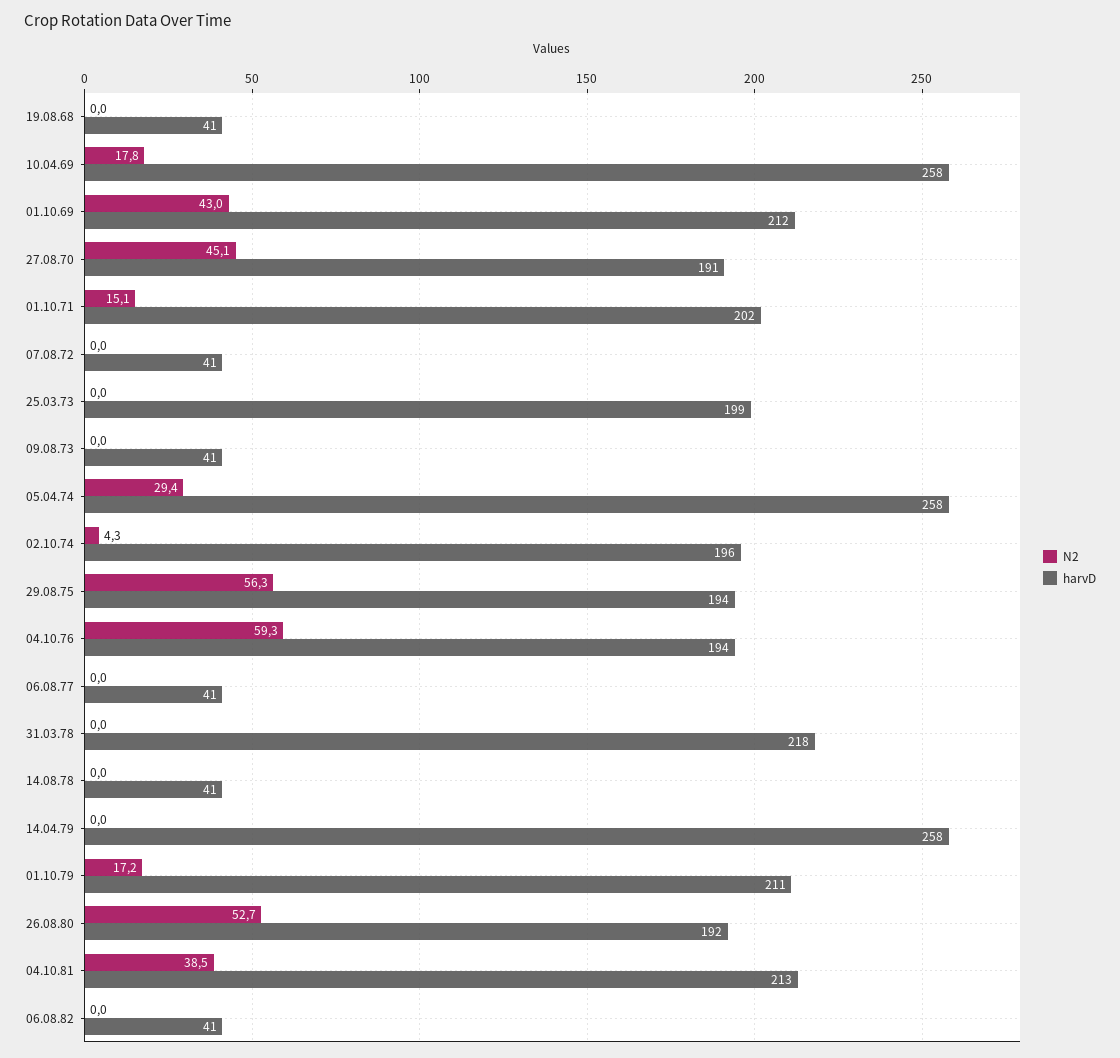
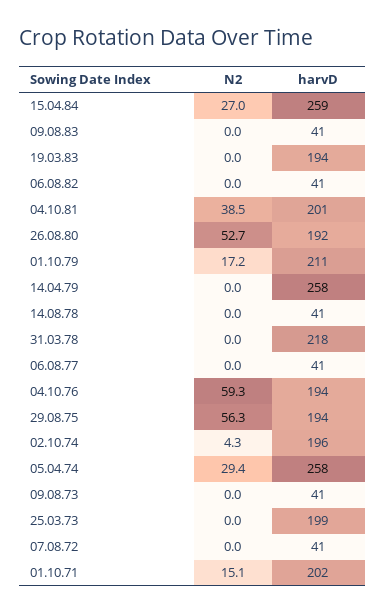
N2, 19.08.68: 0 -> none
harvD, 19.08.68: 41 -> none
N2, 10.04.69: 17.8 -> none
harvD, 10.04.69: 258 -> none
N2, 01.10.69: 43 -> none
harvD, 01.10.69: 212 -> none
N2, 27.08.70: 45.1 -> none
harvD, 27.08.70: 191 -> none
harvD, 04.10.81: 213 -> 201
N2, 15.04.84: none -> 27
harvD, 15.04.84: none -> 259
N2, 09.08.83: none -> 0
harvD, 09.08.83: none -> 41
N2, 19.03.83: none -> 0
harvD, 19.03.83: none -> 194

